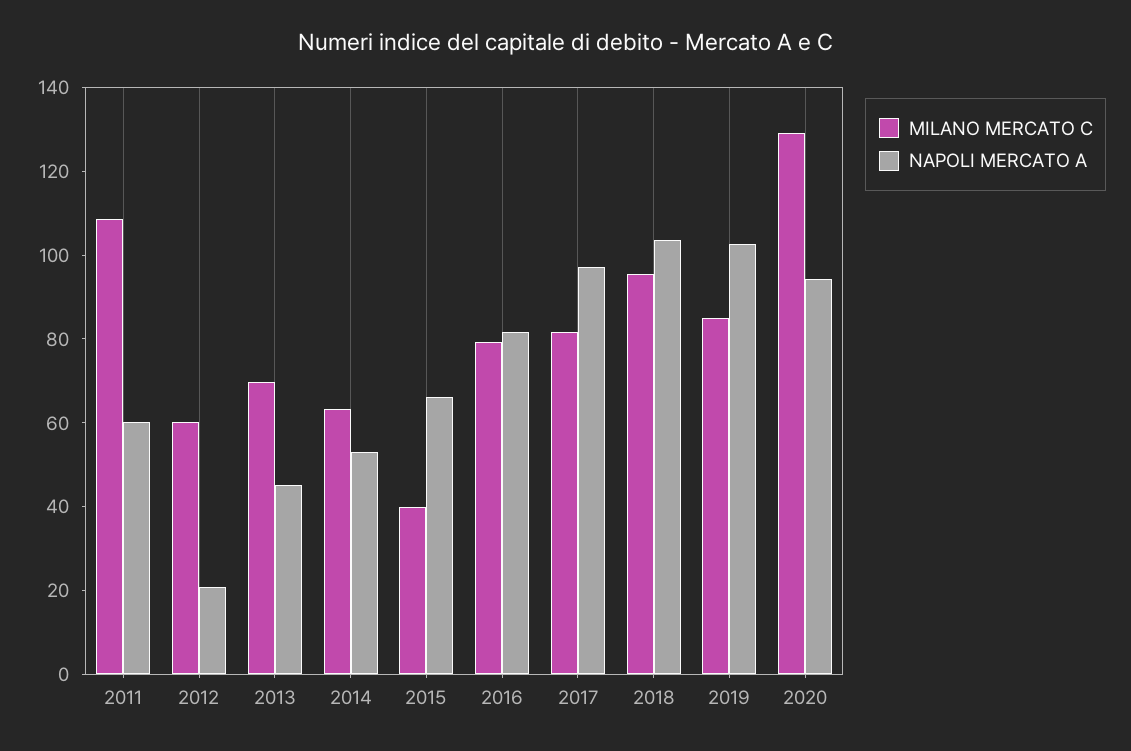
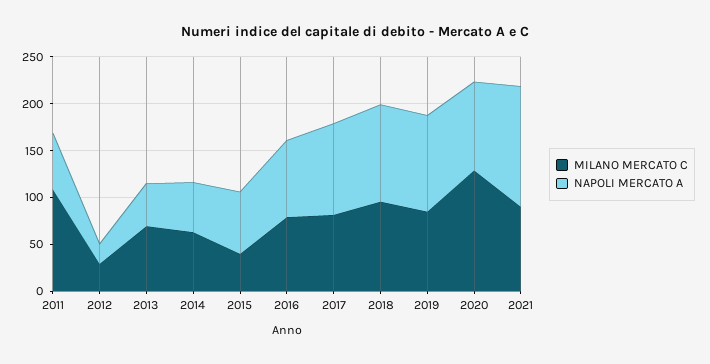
MILANO MERCATO C, 2012: 60 -> 30
MILANO MERCATO C, 2021: none -> 90
NAPOLI MERCATO A, 2021: none -> 130

